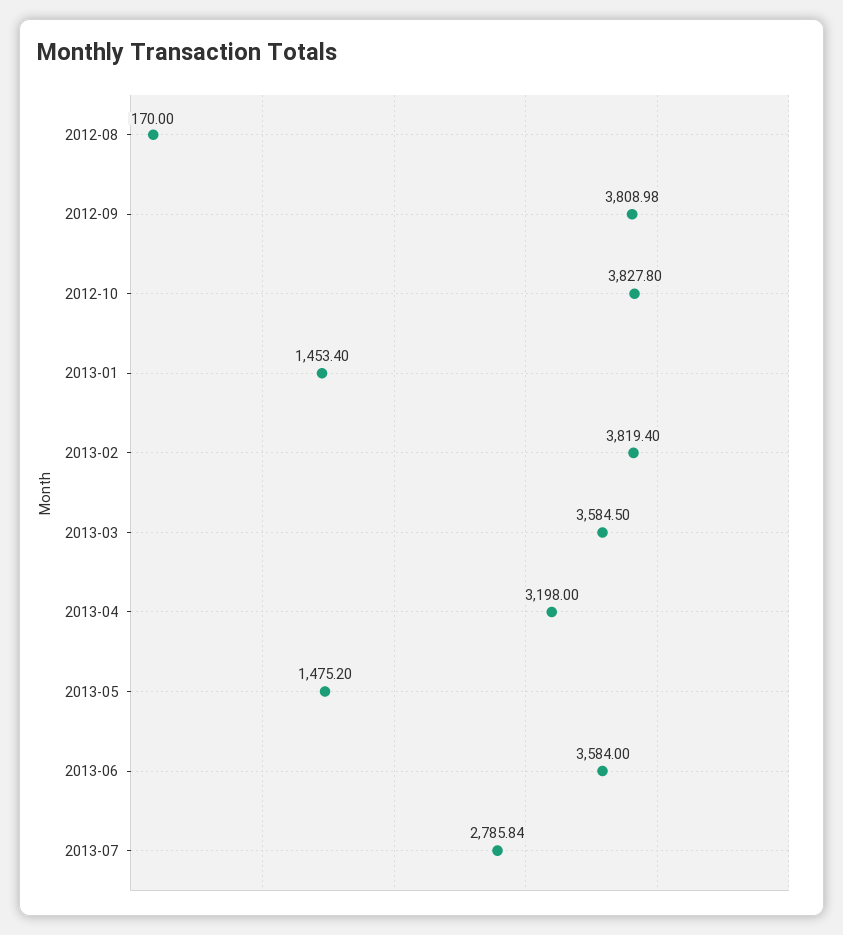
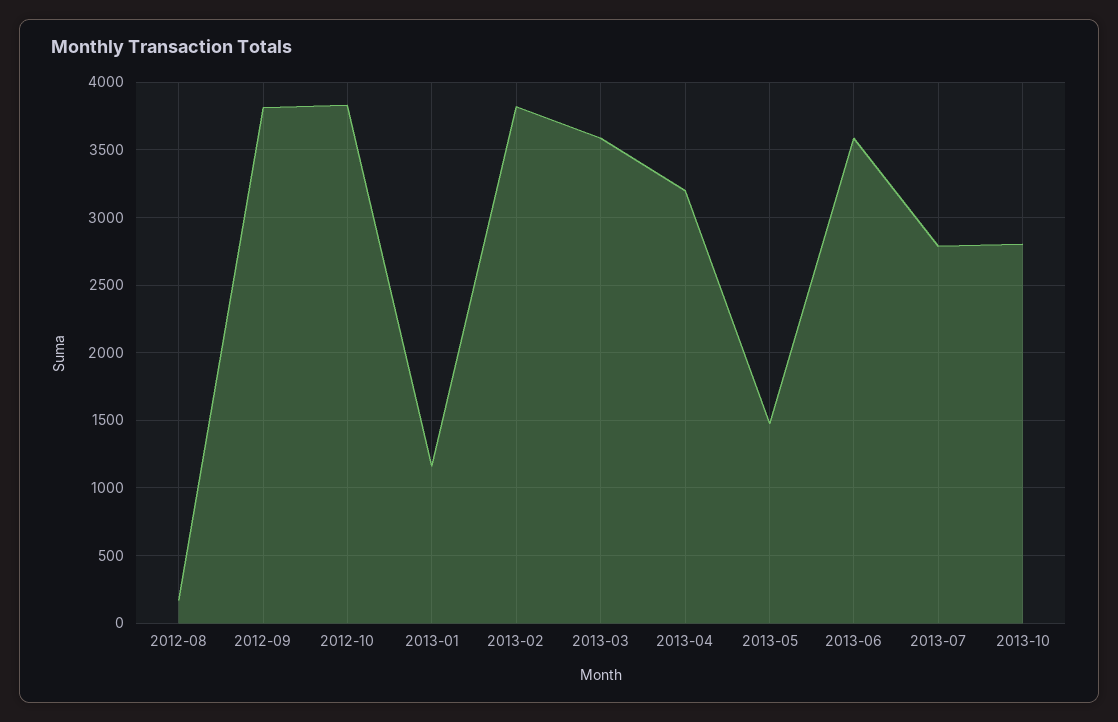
2013-01: 1453.4 -> 1150
2013-10: none -> 2800

